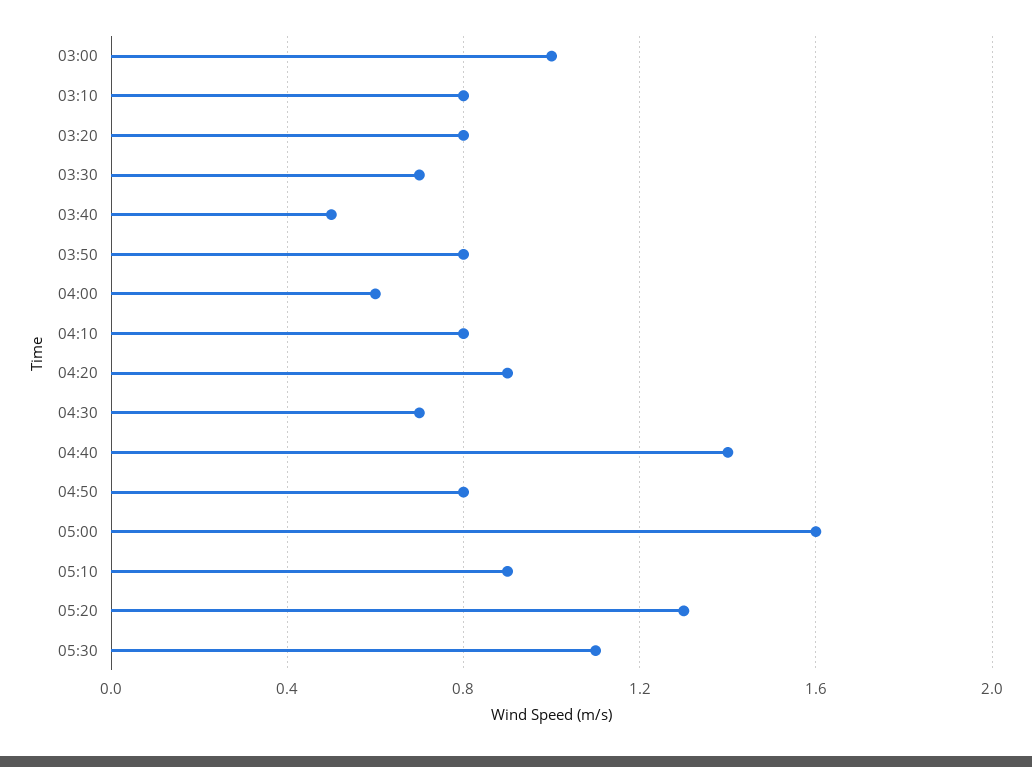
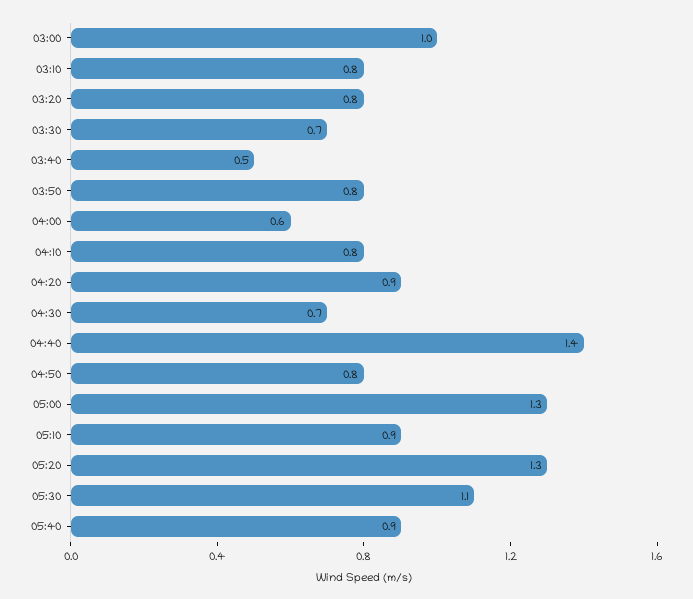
05:00: 1.6 -> 1.3
05:40: none -> 0.9

